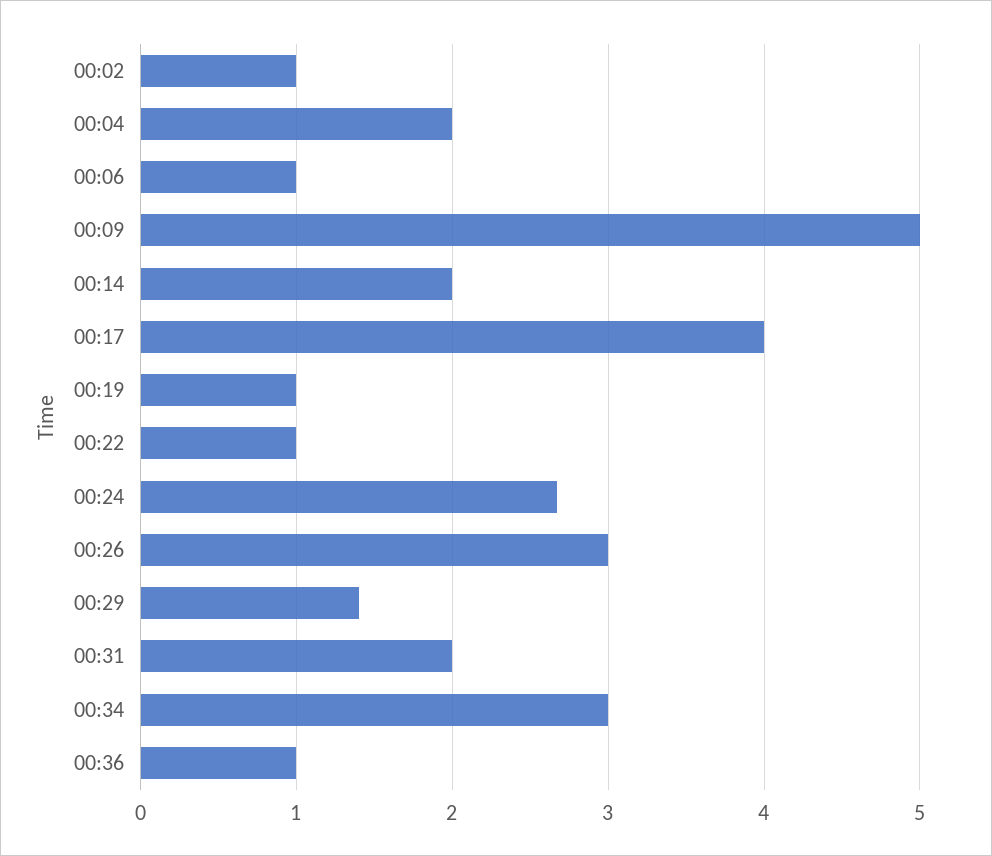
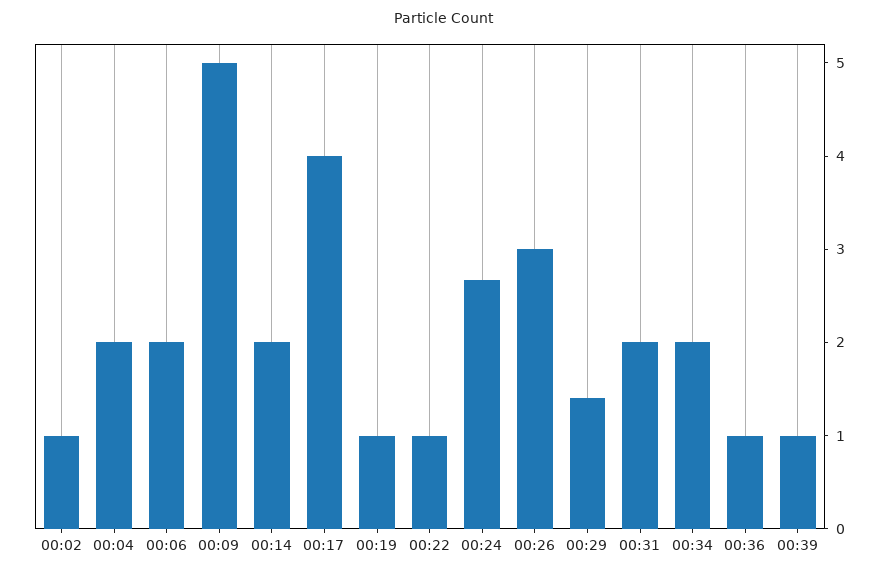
00:06: 1 -> 2
00:34: 3 -> 2
00:39: none -> 1

